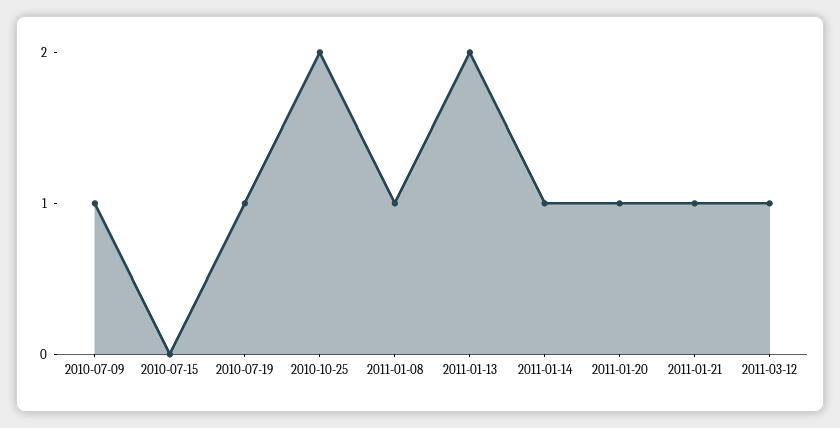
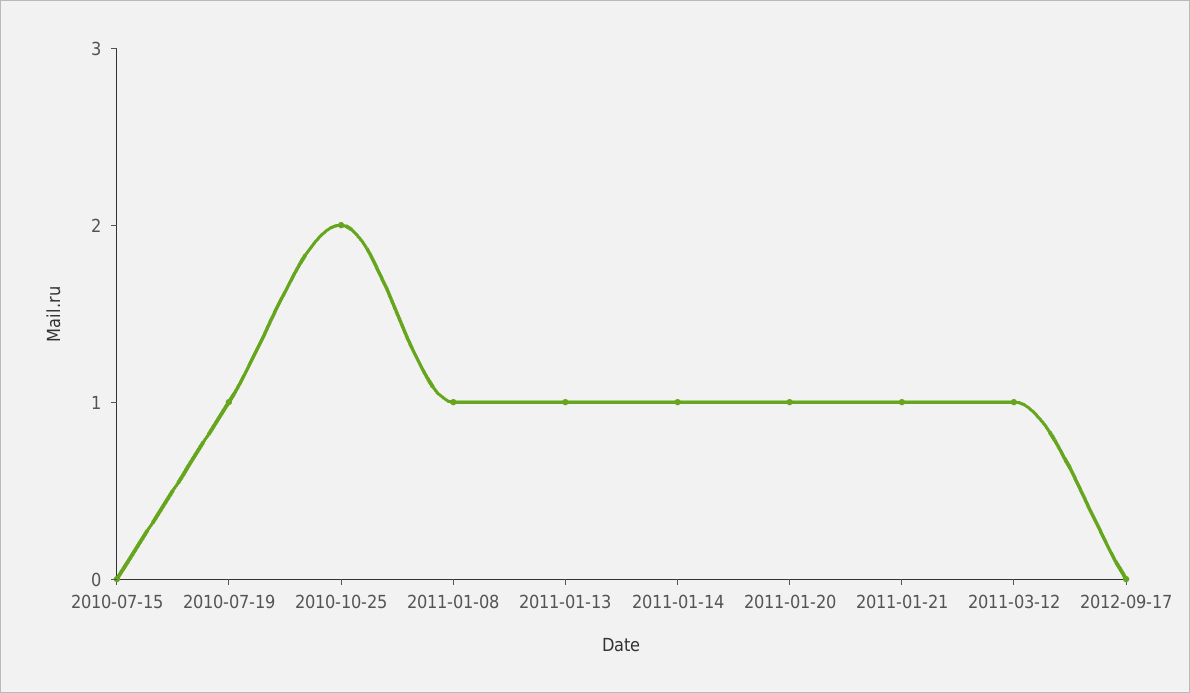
2010-07-09: 1 -> none
2011-01-13: 2 -> 1
2012-09-17: none -> 0

